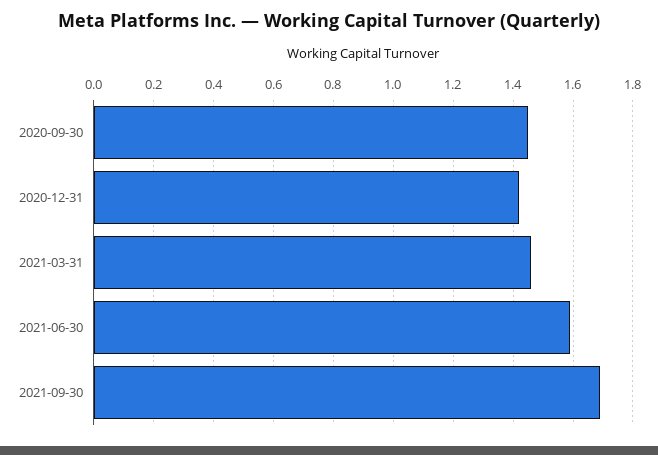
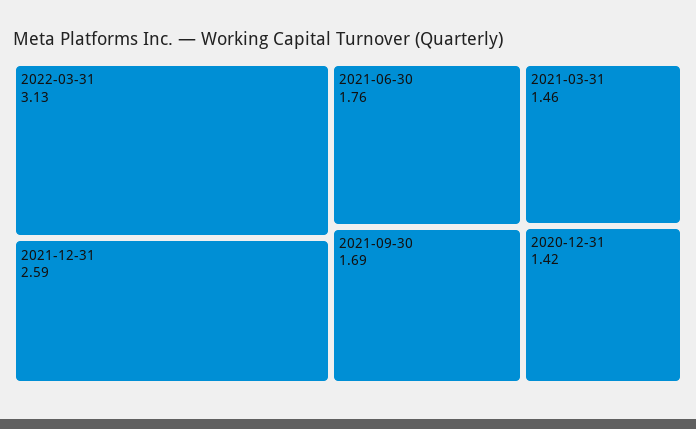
2020-09-30: 1.45 -> none
2021-06-30: 1.6 -> 1.76
2022-03-31: none -> 3.13
2021-12-31: none -> 2.59

